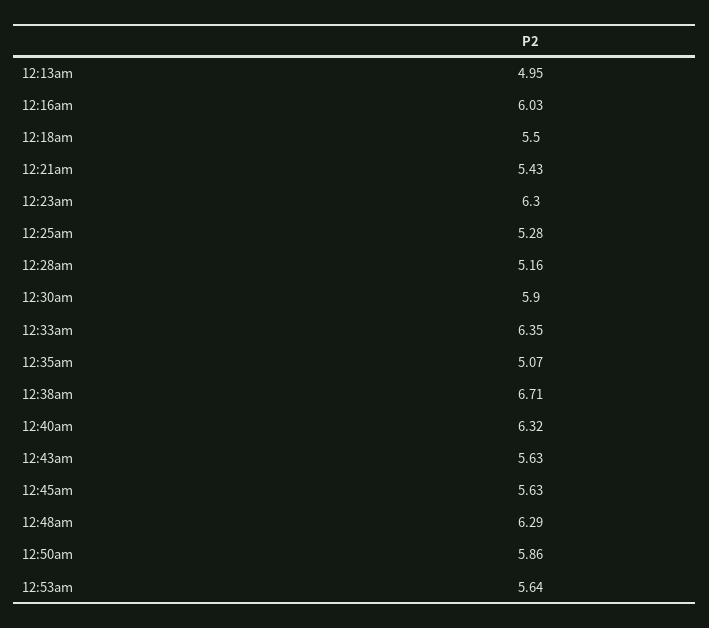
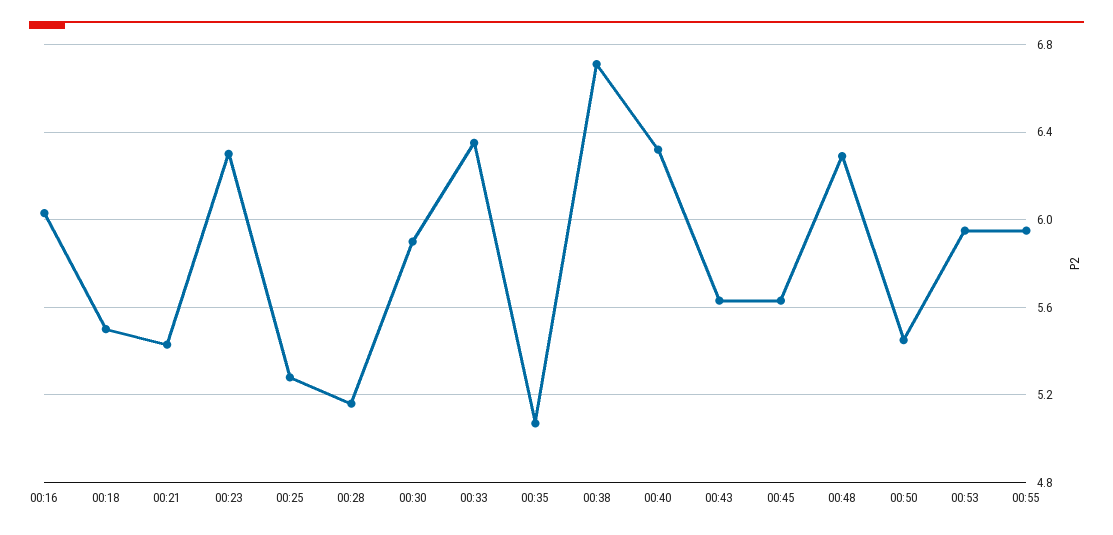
12:13am: 4.95 -> none
12:50am: 5.86 -> 5.45
12:53am: 5.64 -> 5.95
00:55: none -> 5.95

